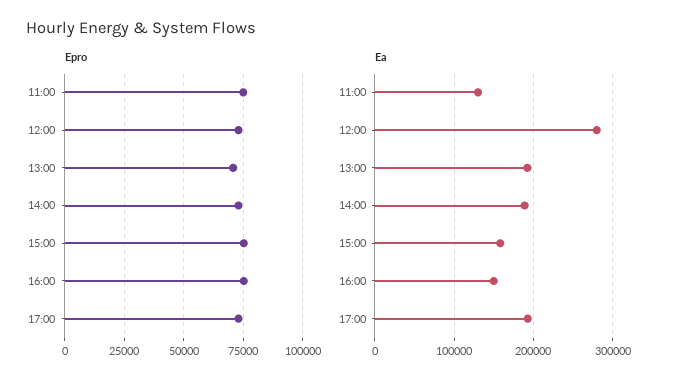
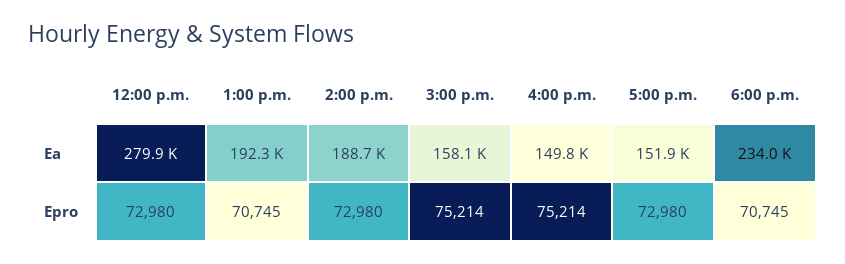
Epro, 11:00: 75000 -> none
Ea, 11:00: 130000 -> none
Ea, 17:00: 190000 -> 151900
Ea, 6:00 p.m.: none -> 234000
Epro, 6:00 p.m.: none -> 70745

